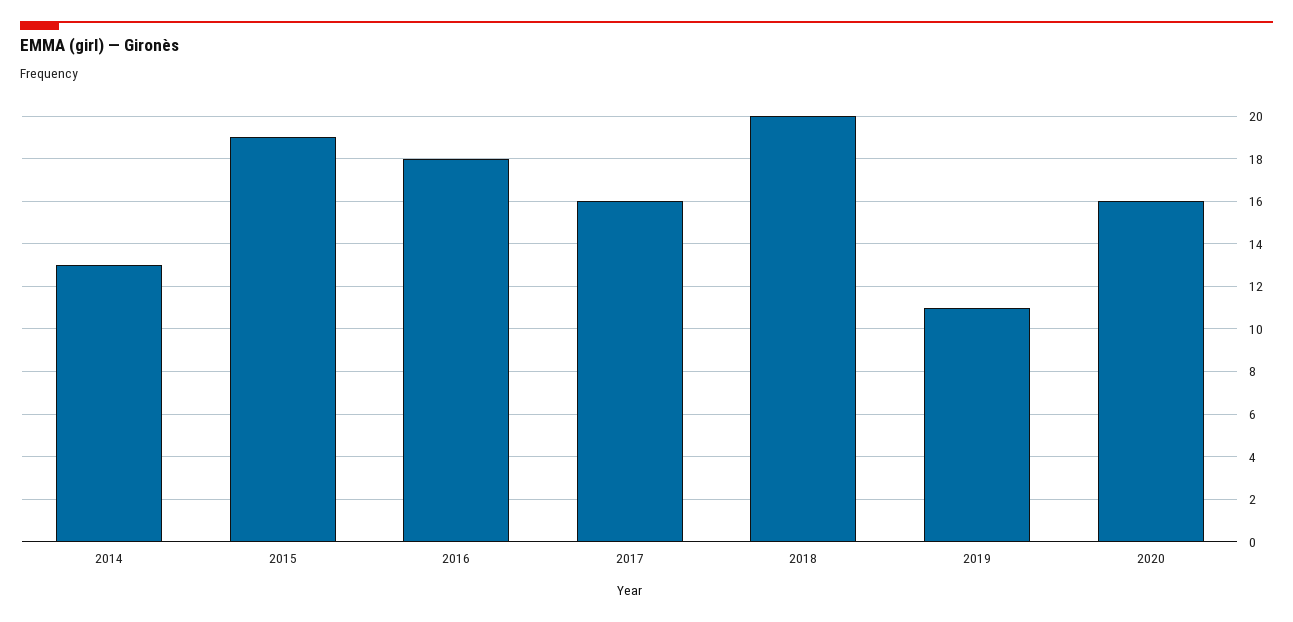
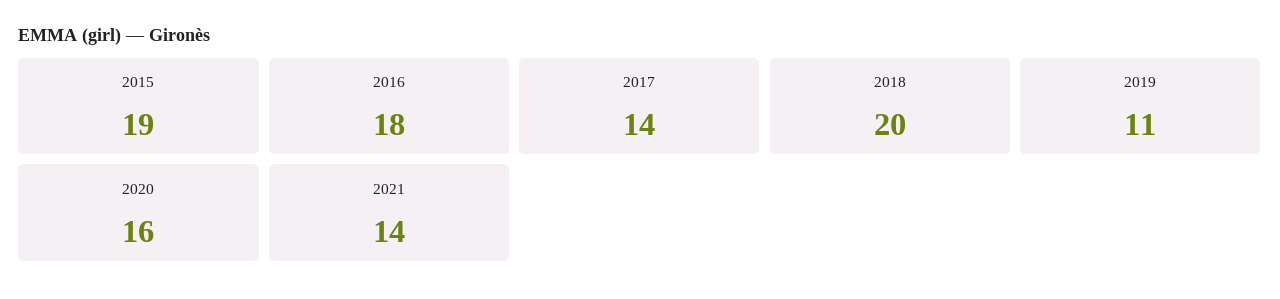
2014: 13 -> none
2017: 16 -> 14
2021: none -> 14

